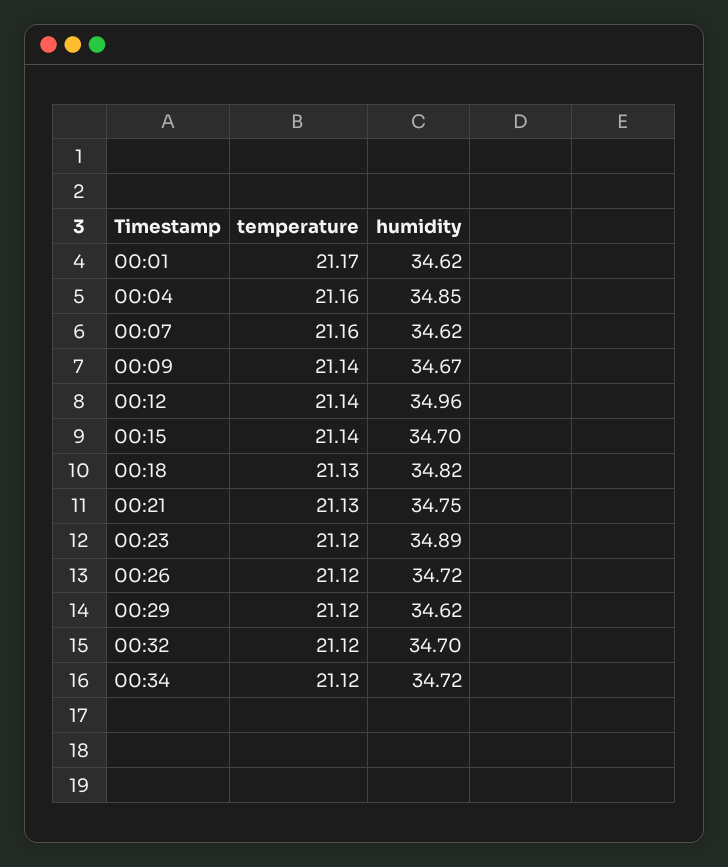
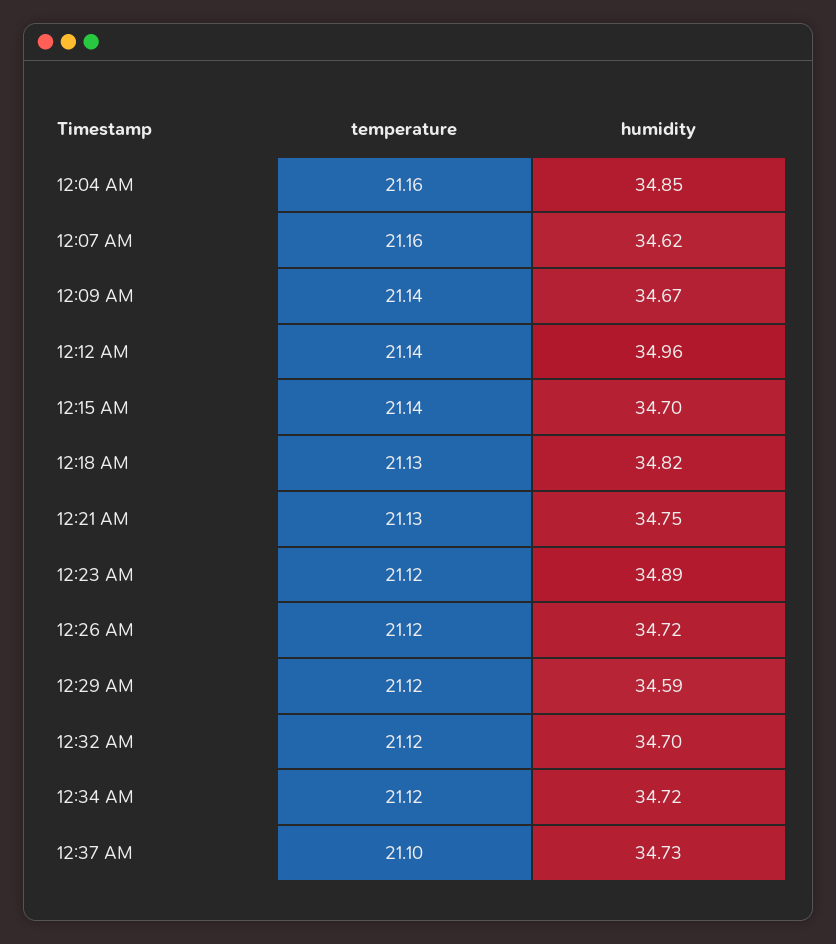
temperature, 00:01: 21.17 -> none
humidity, 00:01: 34.62 -> none
humidity, 00:29: 34.62 -> 34.59
temperature, 12:37 AM: none -> 21.1
humidity, 12:37 AM: none -> 34.73

